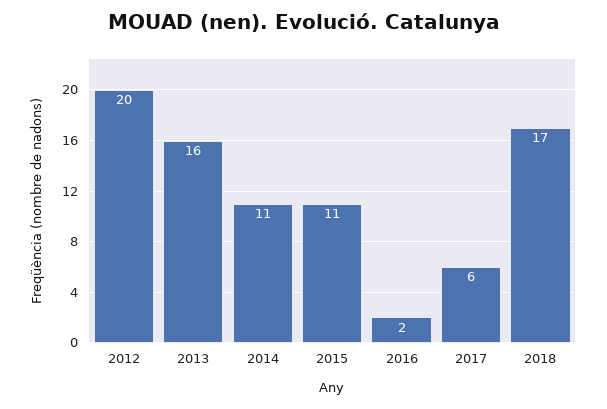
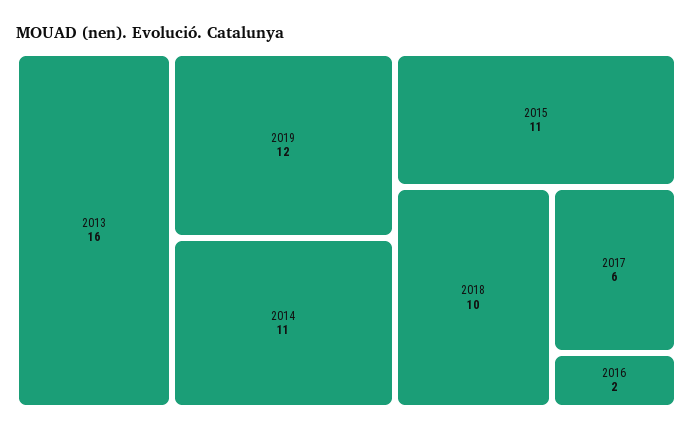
2012: 20 -> none
2018: 17 -> 10
2019: none -> 12

